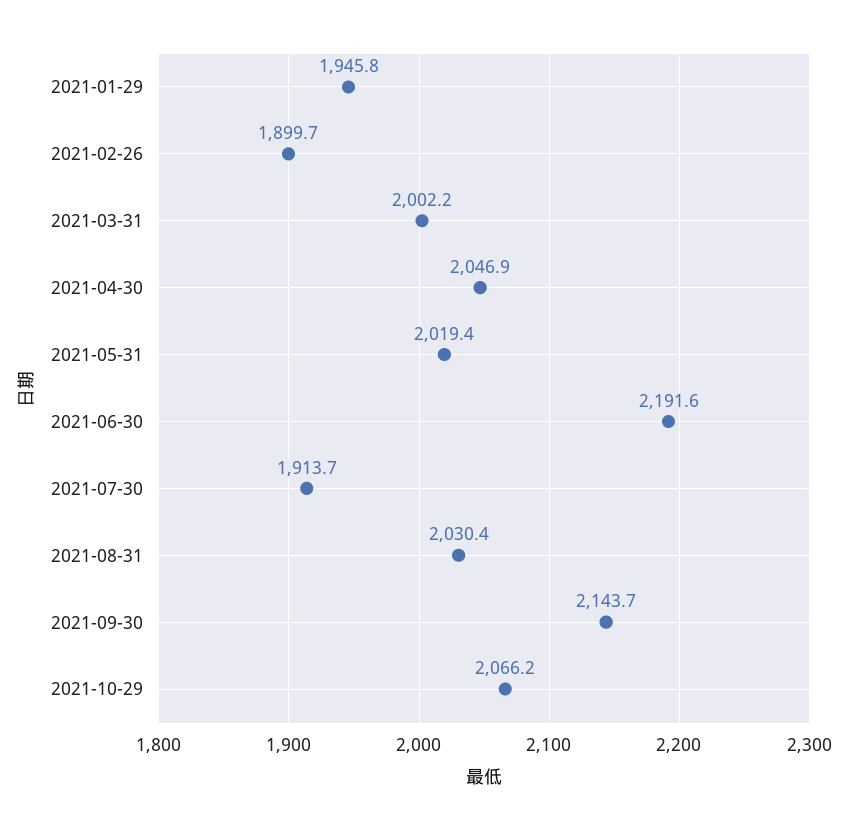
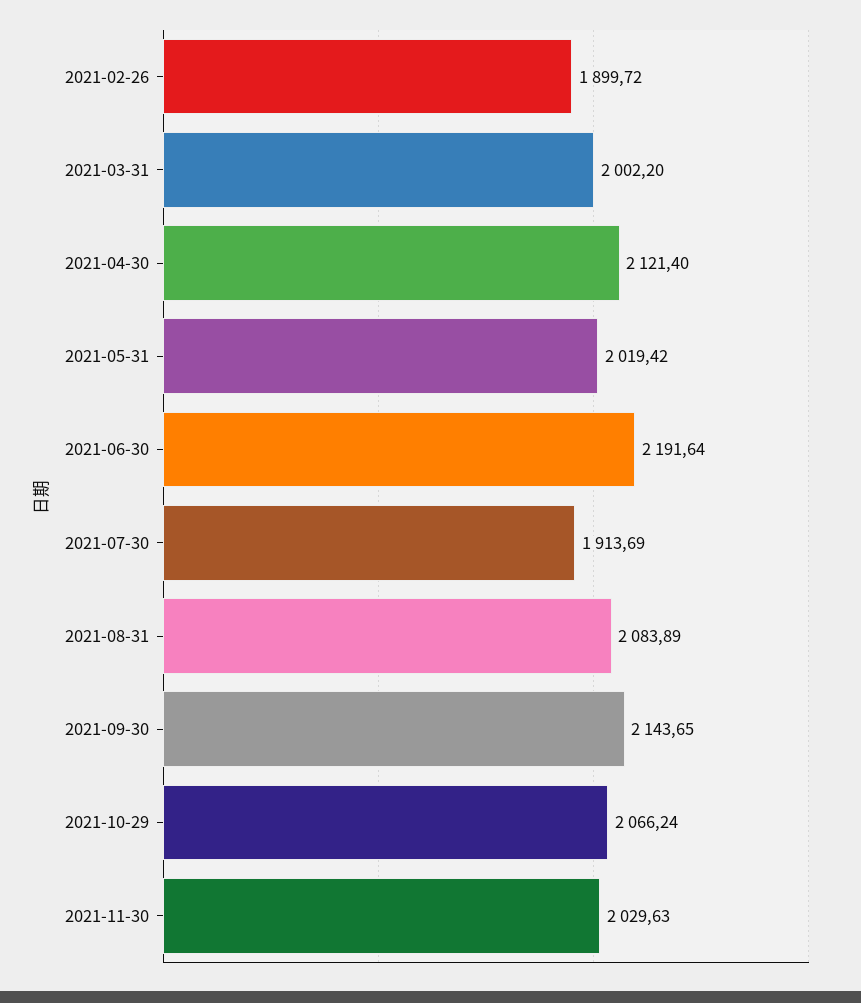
2021-01-29: 1945.8 -> none
2021-04-30: 2046.9 -> 2121.4
2021-08-31: 2030.4 -> 2083.89
2021-11-30: none -> 2029.63

